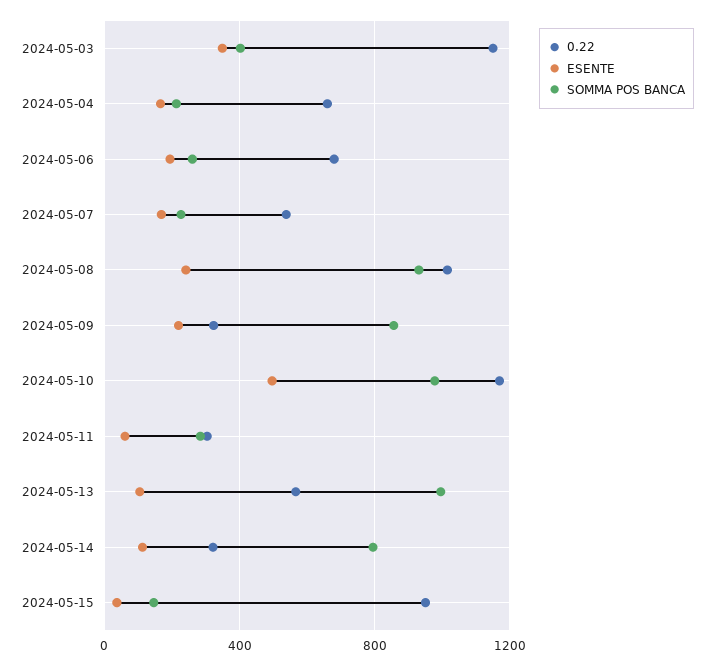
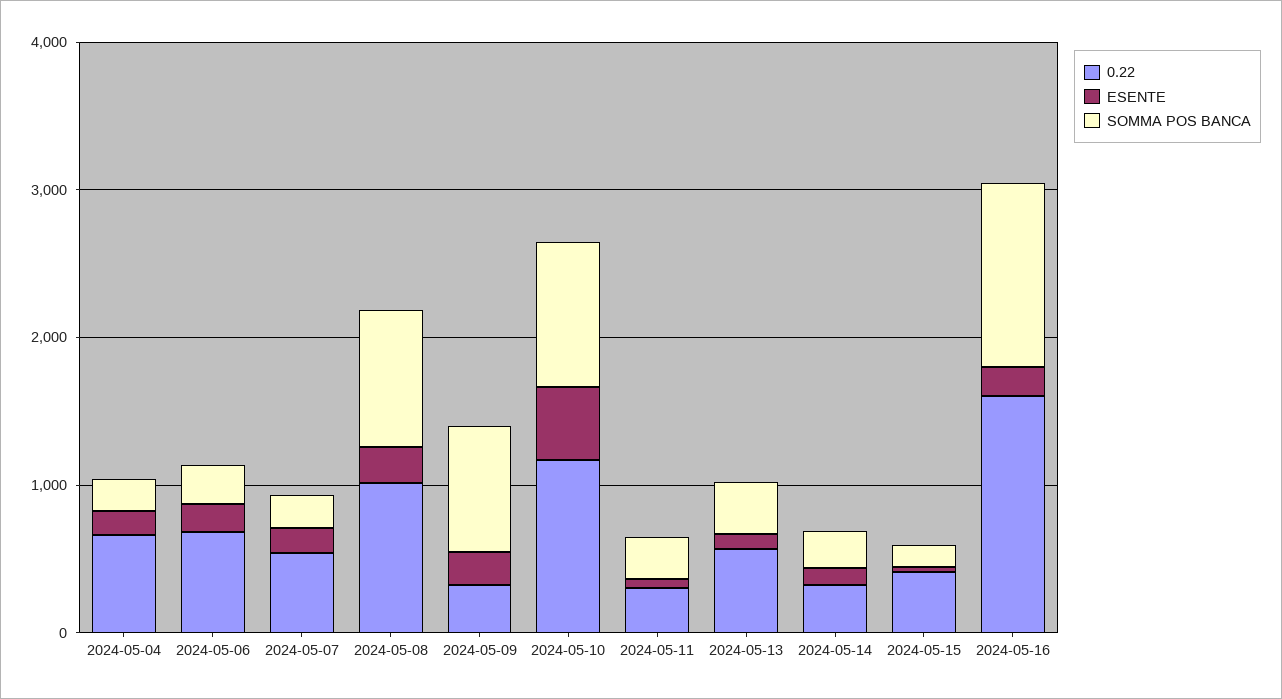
0.22, 2024-05-03: 1150 -> none
ESENTE, 2024-05-03: 350 -> none
SOMMA POS BANCA, 2024-05-03: 400 -> none
SOMMA POS BANCA, 2024-05-13: 1000 -> 400
SOMMA POS BANCA, 2024-05-14: 800 -> 200
0.22, 2024-05-15: 950 -> 400
0.22, 2024-05-16: none -> 1600
ESENTE, 2024-05-16: none -> 200
SOMMA POS BANCA, 2024-05-16: none -> 1200

